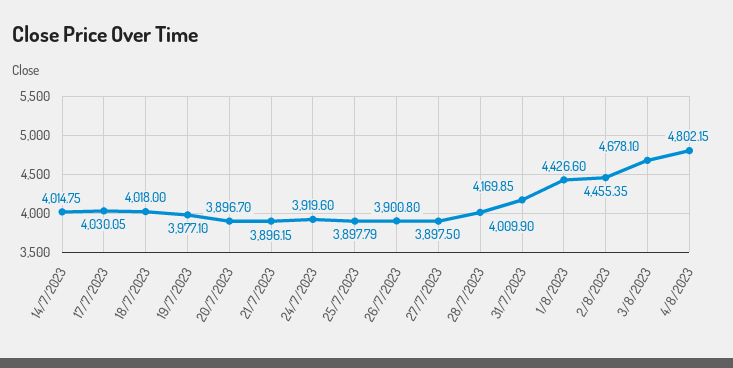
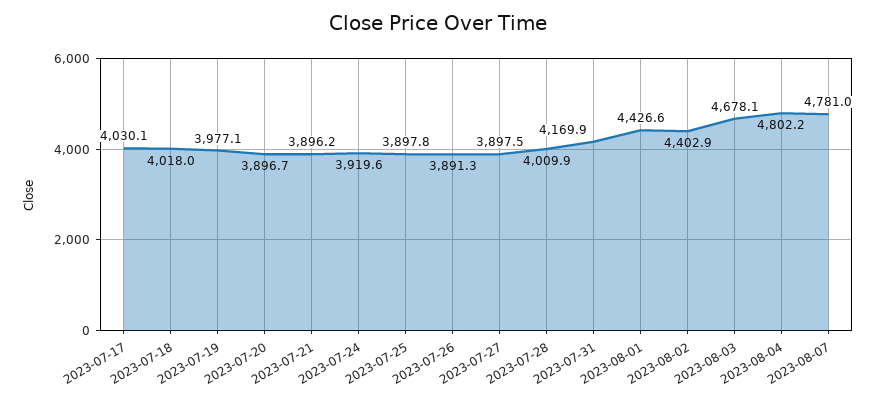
14/7/2023: 4014.75 -> none
26/7/2023: 3900.8 -> 3891.3
2/8/2023: 4455.35 -> 4402.9
2023-08-07: none -> 4781

